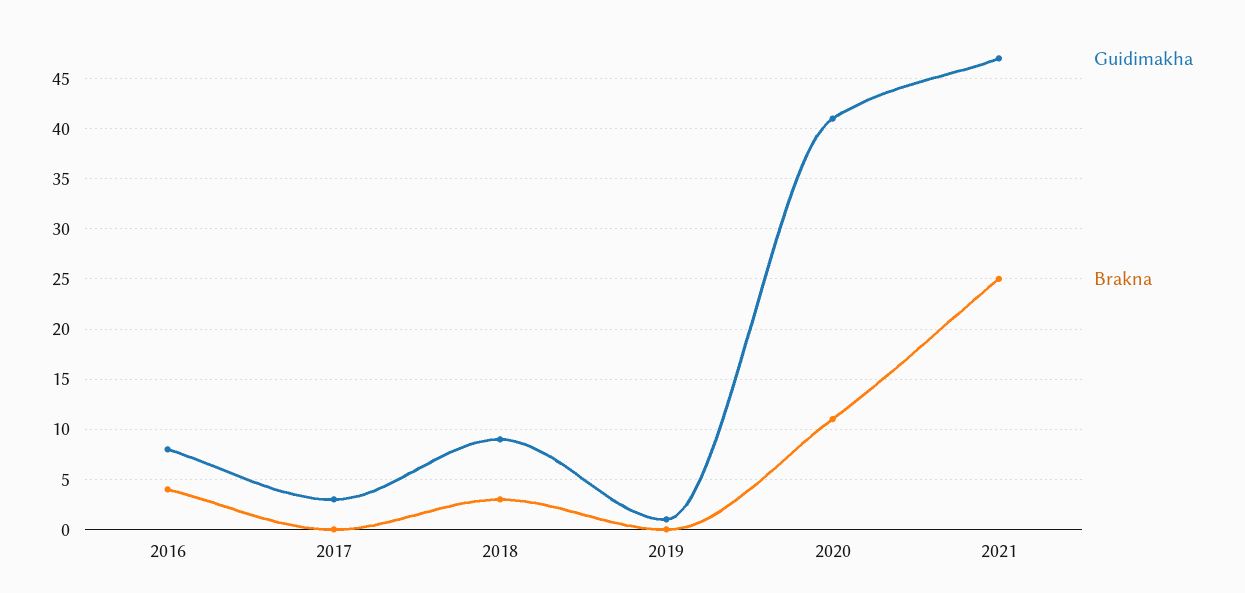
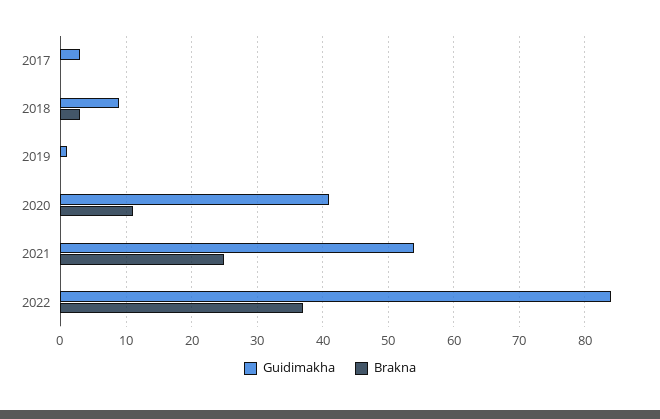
Guidimakha, 2016: 8 -> none
Brakna, 2016: 4 -> none
Guidimakha, 2021: 47 -> 54
Guidimakha, 2022: none -> 84
Brakna, 2022: none -> 37

